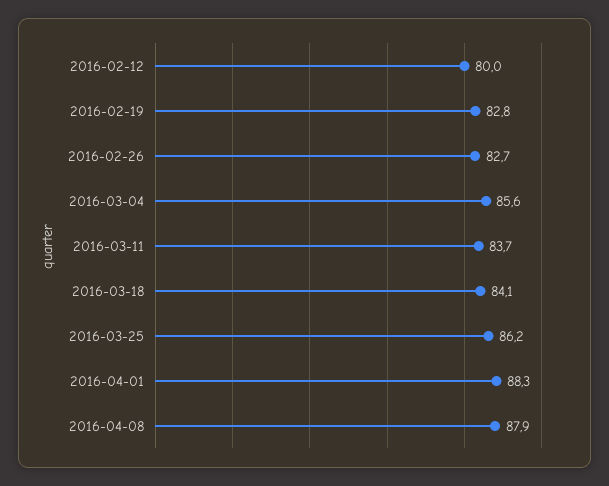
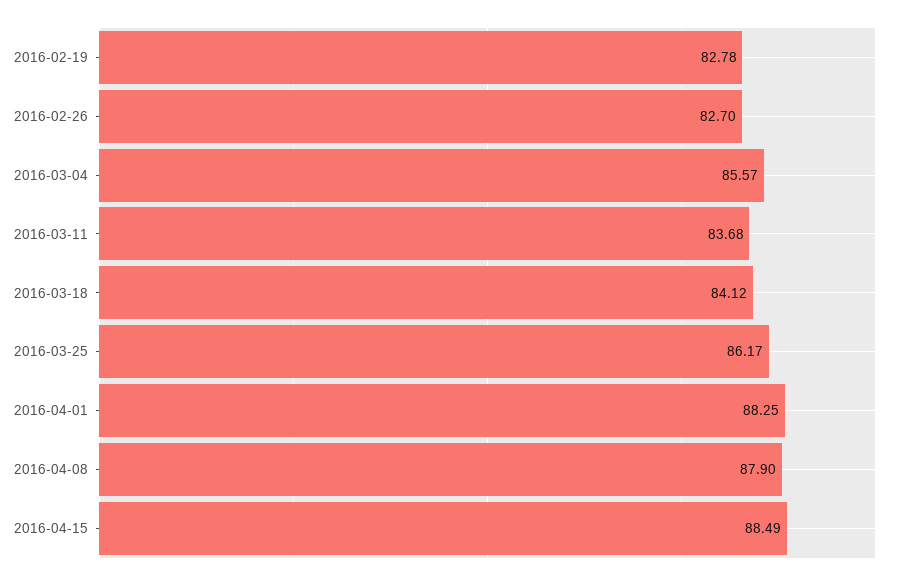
2016-02-12: 80 -> none
2016-04-15: none -> 88.49

